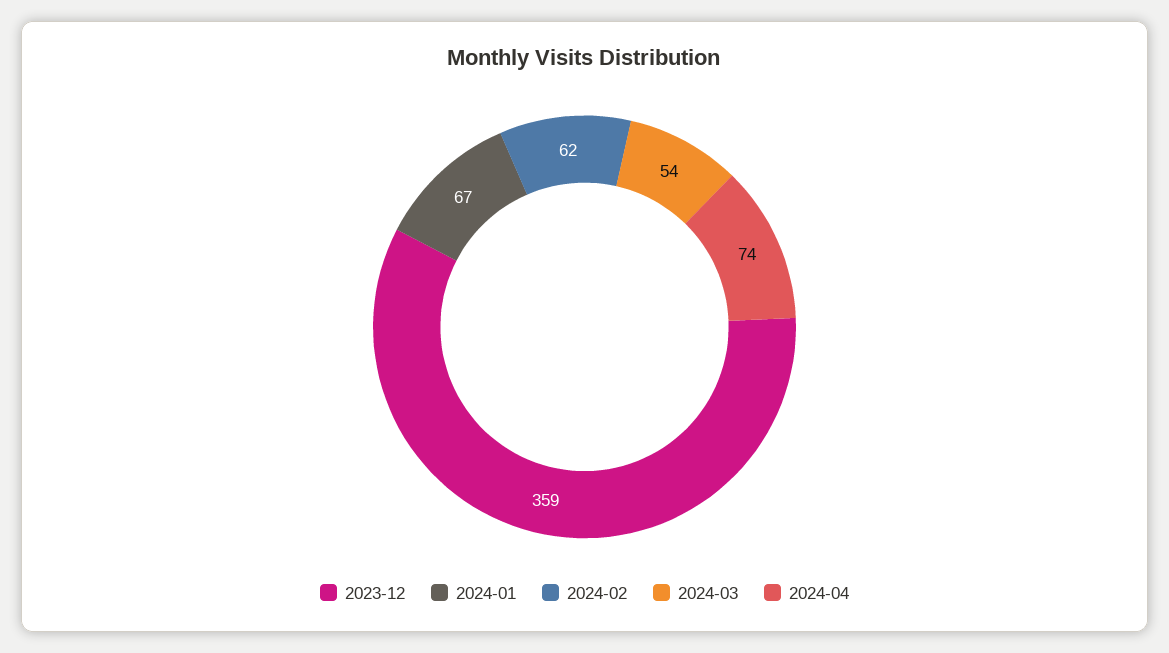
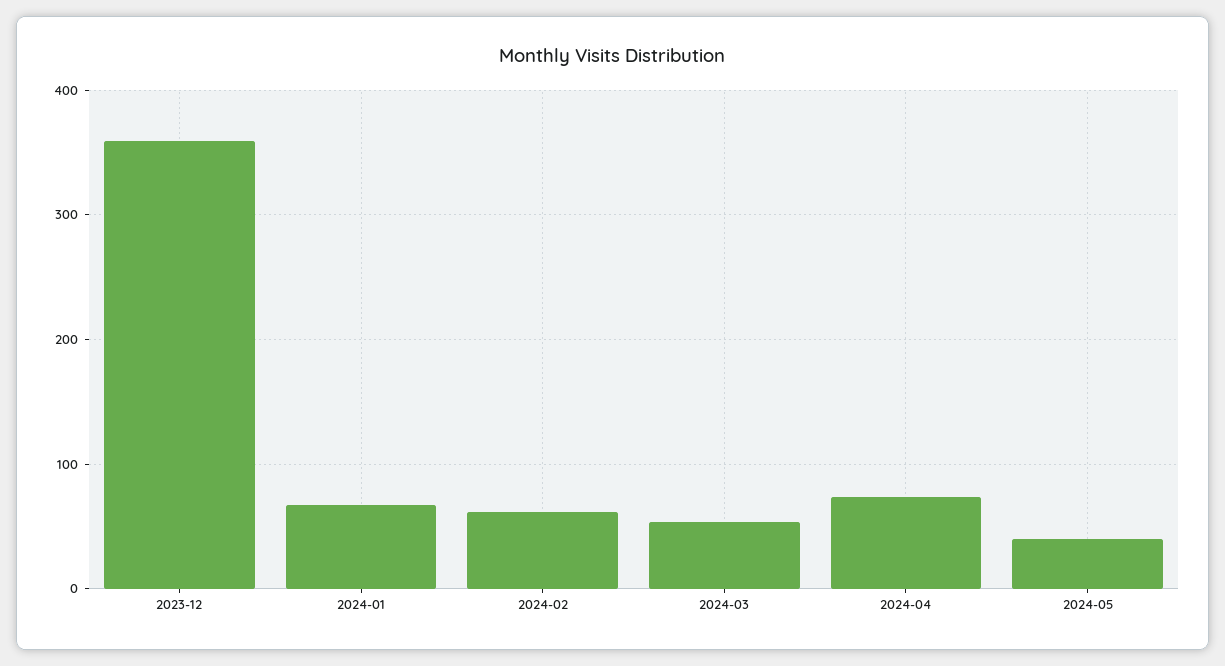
2024-05: none -> 40

